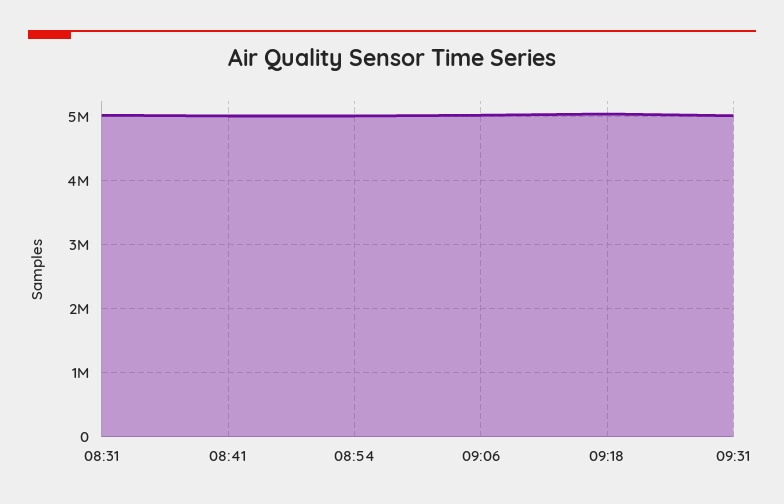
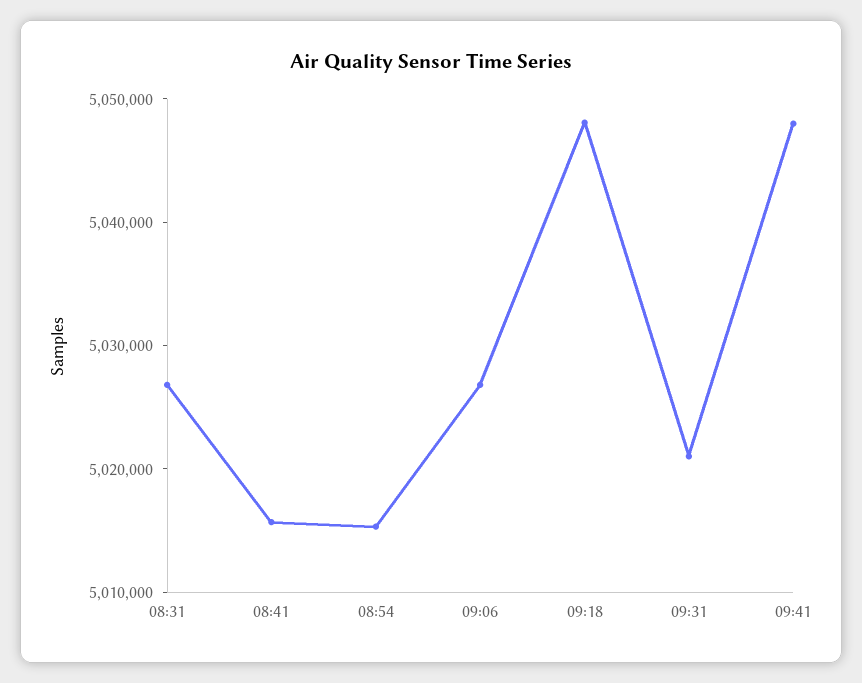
09:41: none -> 5048000

